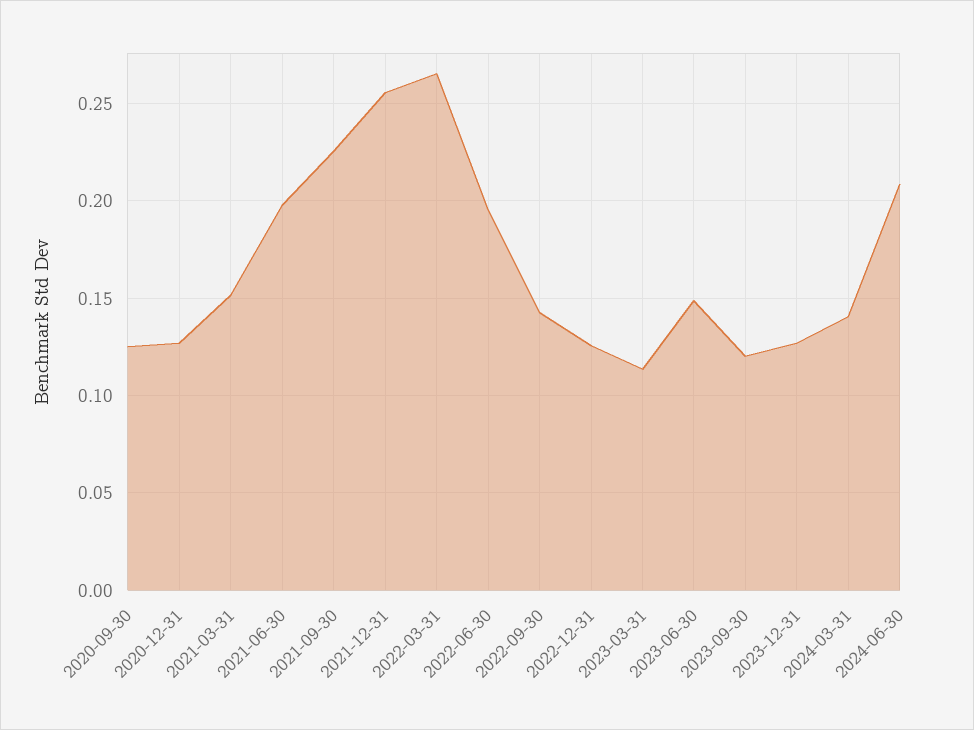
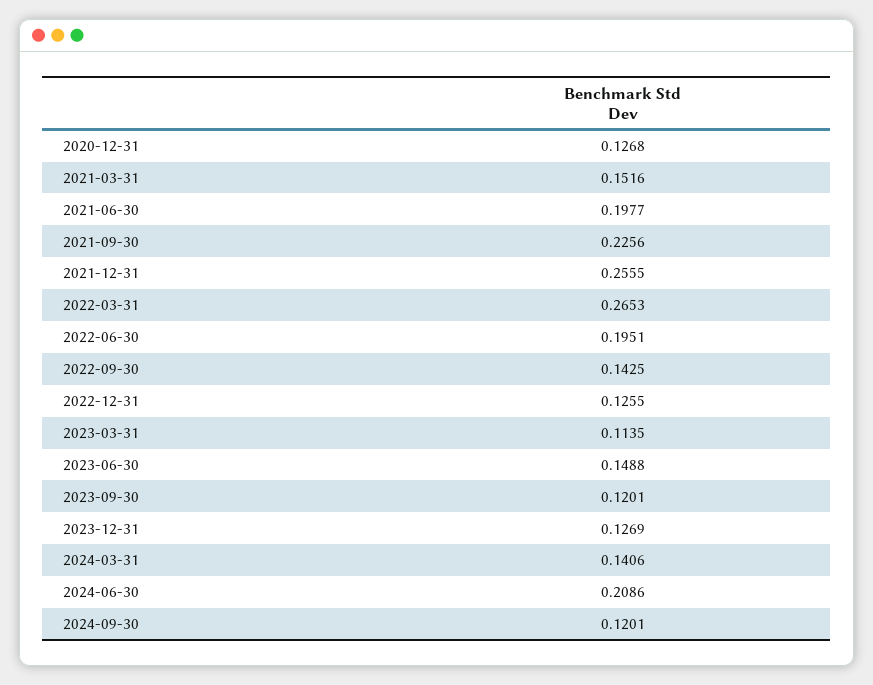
2020-09-30: 0.125 -> none
2024-09-30: none -> 0.1201

